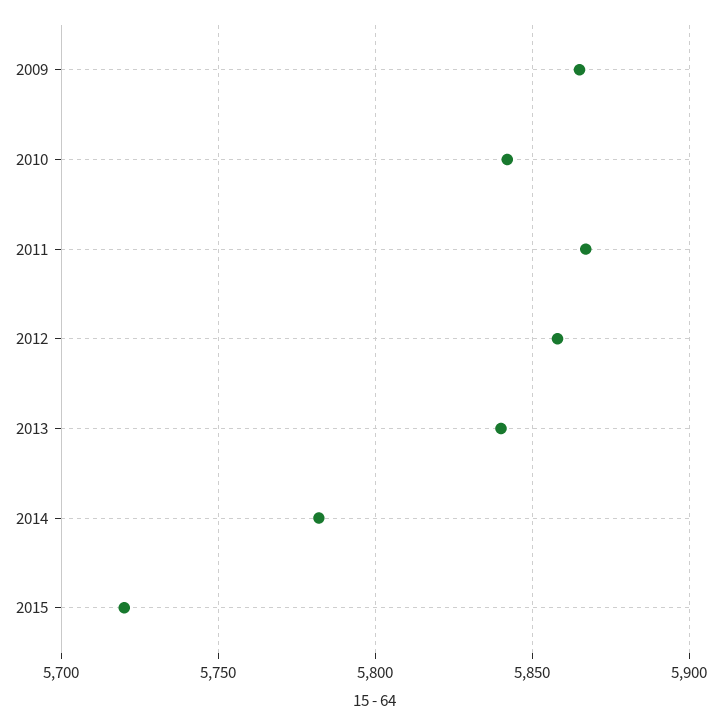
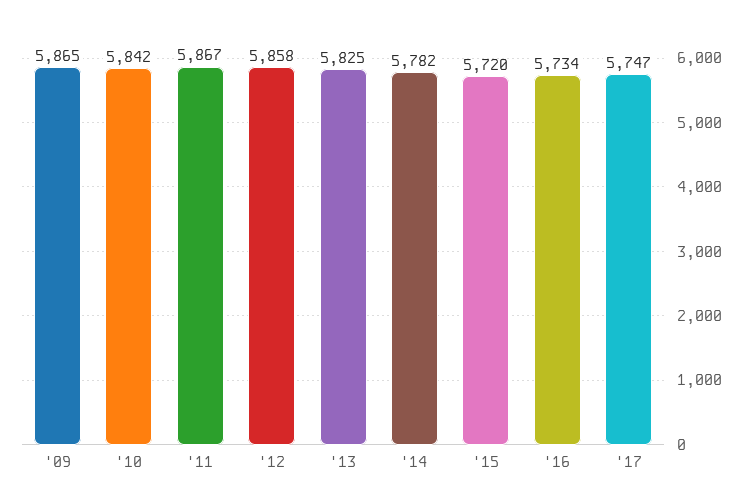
2013: 5840 -> 5825
'16: none -> 5734
'17: none -> 5747

